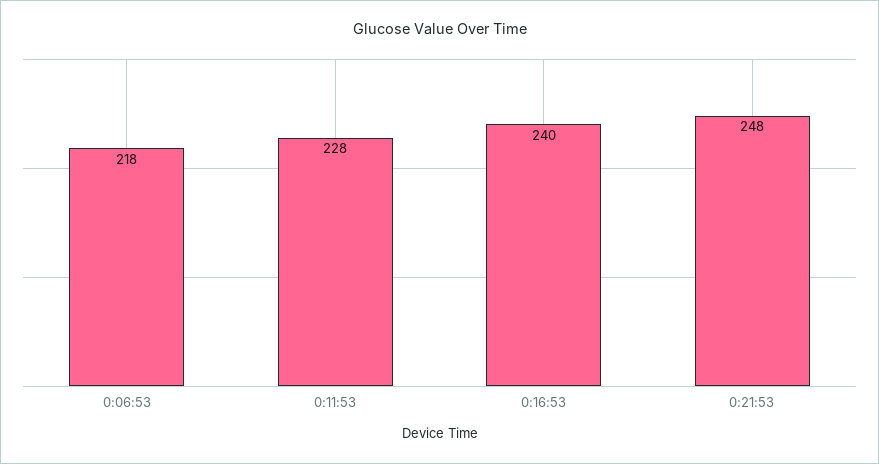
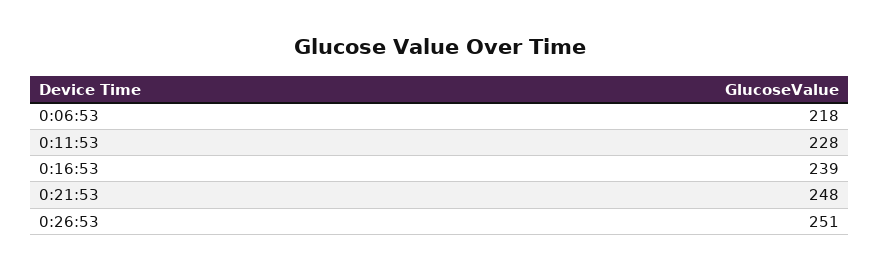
0:16:53: 240 -> 239
0:26:53: none -> 251

